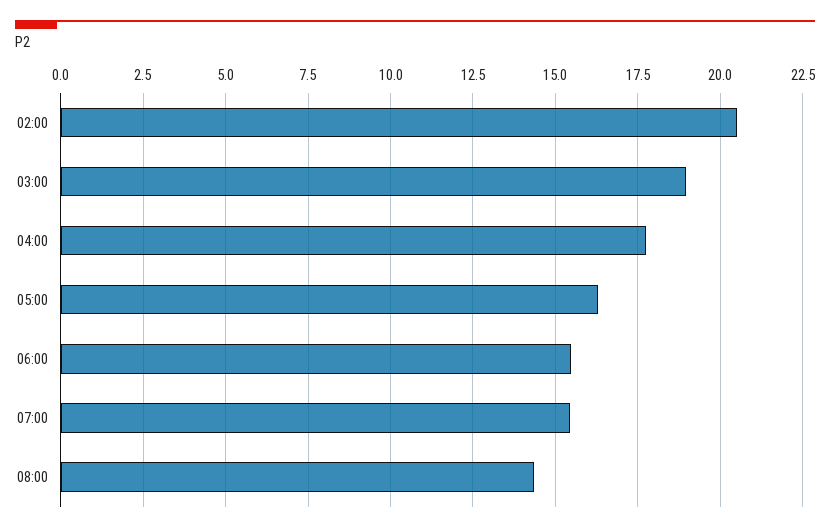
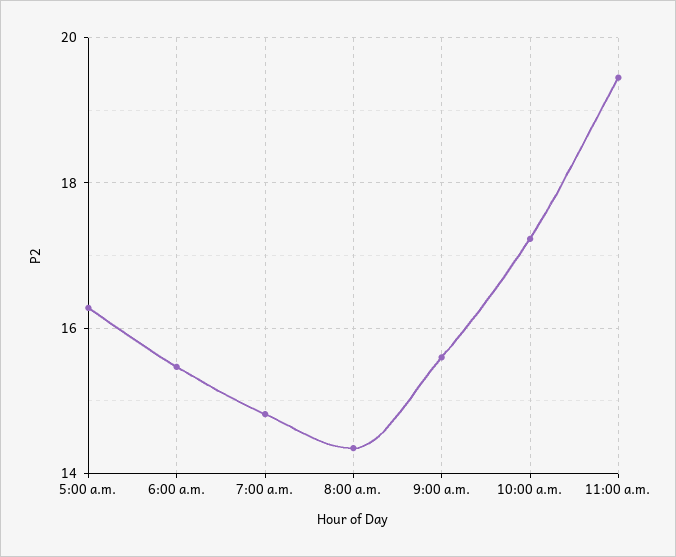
02:00: 20.5 -> none
03:00: 19 -> none
04:00: 17.75 -> none
07:00: 15.5 -> 14.8
9:00 a.m.: none -> 15.6
10:00 a.m.: none -> 17.2
11:00 a.m.: none -> 19.4

